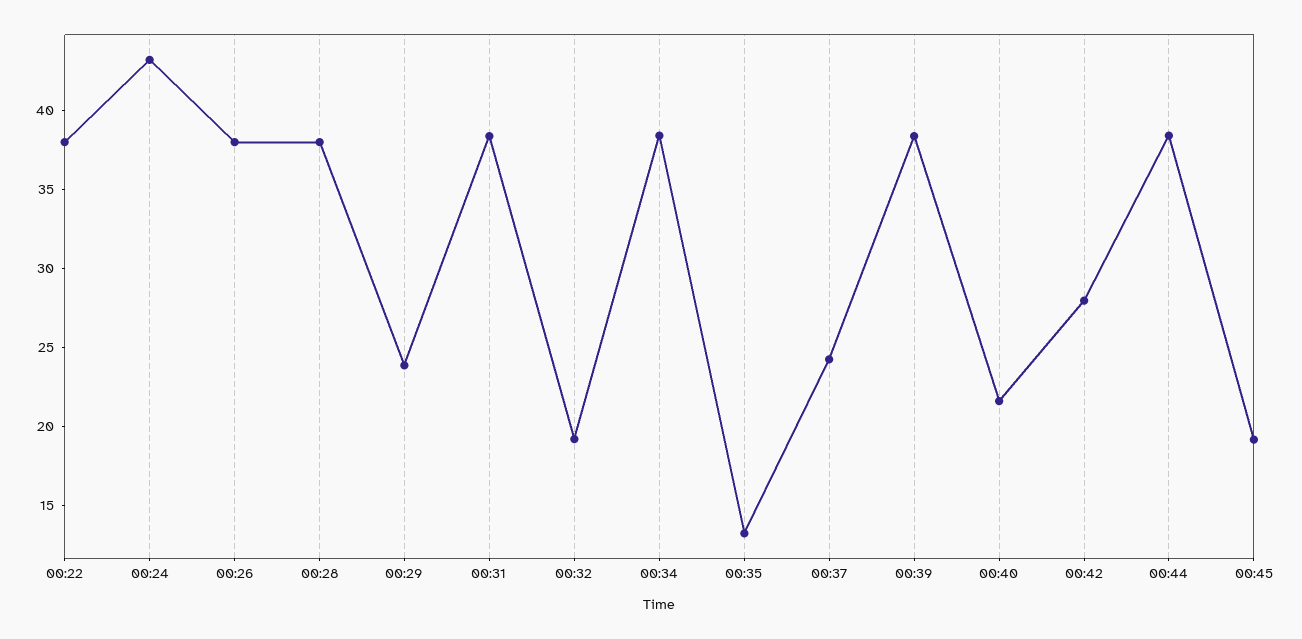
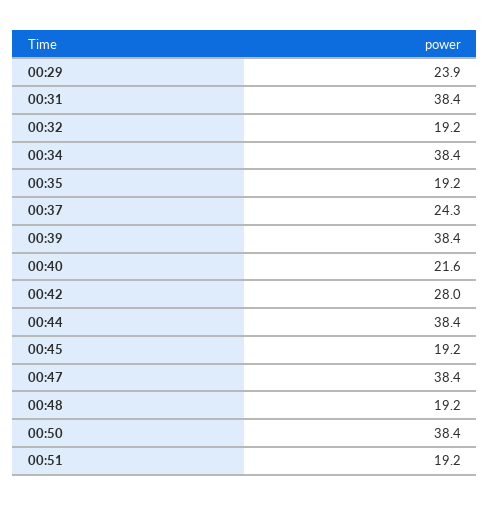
00:22: 38 -> none
00:24: 43 -> none
00:26: 38 -> none
00:28: 38 -> none
00:35: 13 -> 19.2
00:47: none -> 38.4
00:48: none -> 19.2
00:50: none -> 38.4
00:51: none -> 19.2

